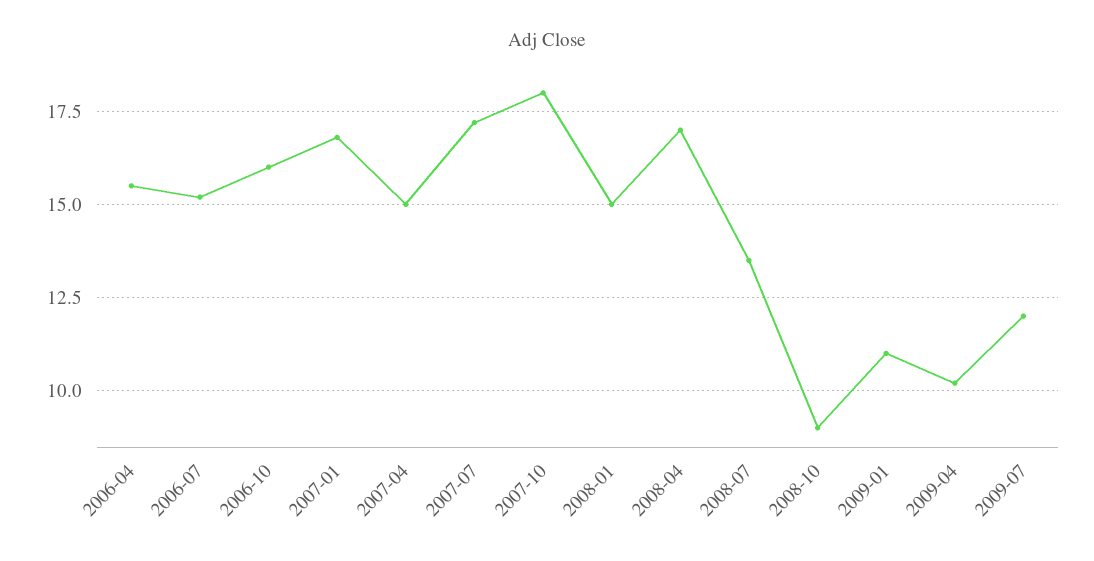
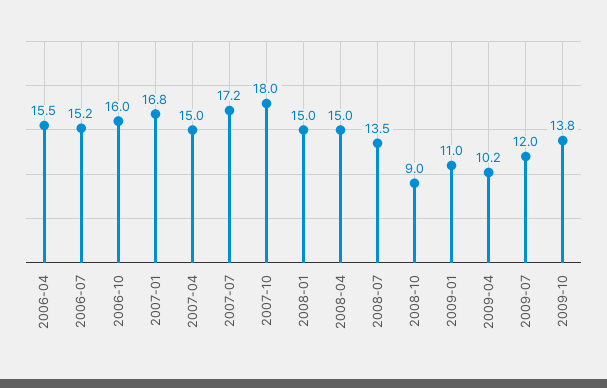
2008-04: 17 -> 15
2009-10: none -> 13.8

